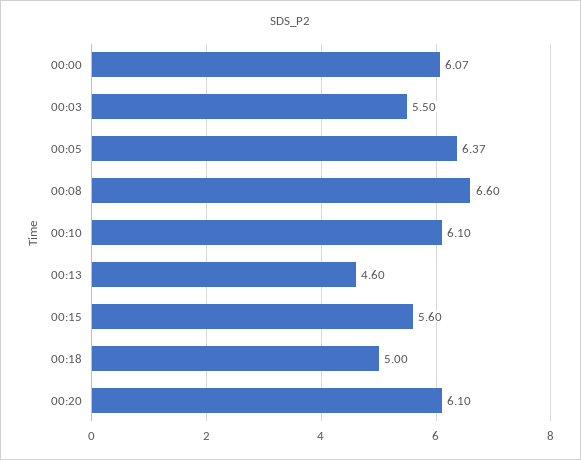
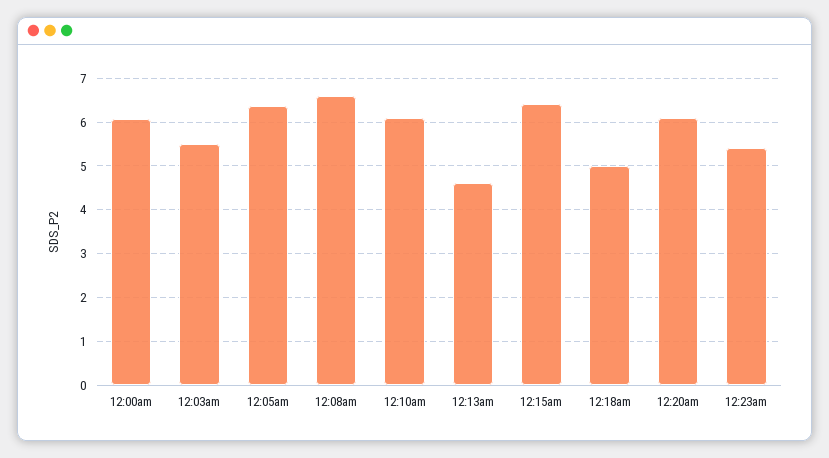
00:15: 5.6 -> 6.4
12:23am: none -> 5.4

